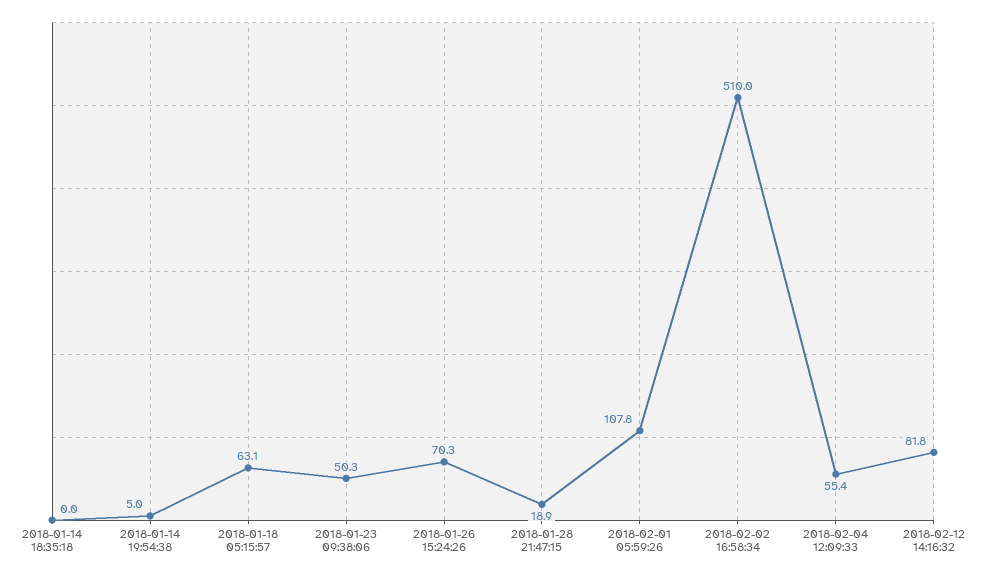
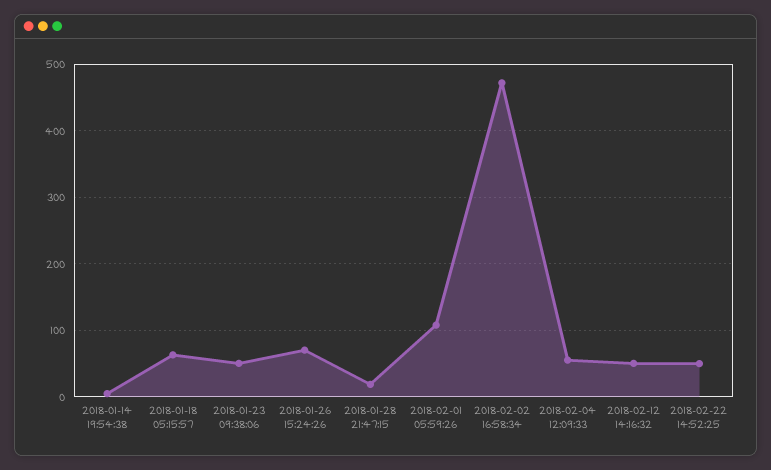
2018-01-14 18:35:18: 0 -> none
2018-02-02 16:58:34: 510 -> 470
2018-02-12 14:16:32: 81.8 -> 50
2018-02-22 14:52:25: none -> 50

